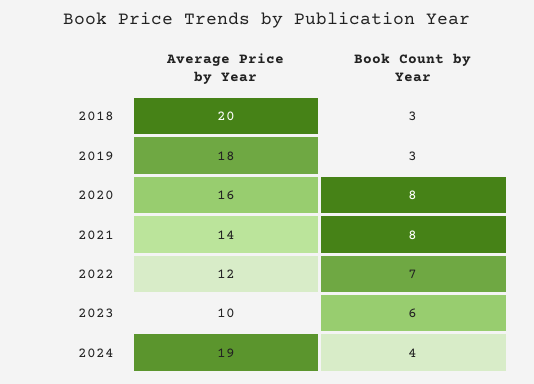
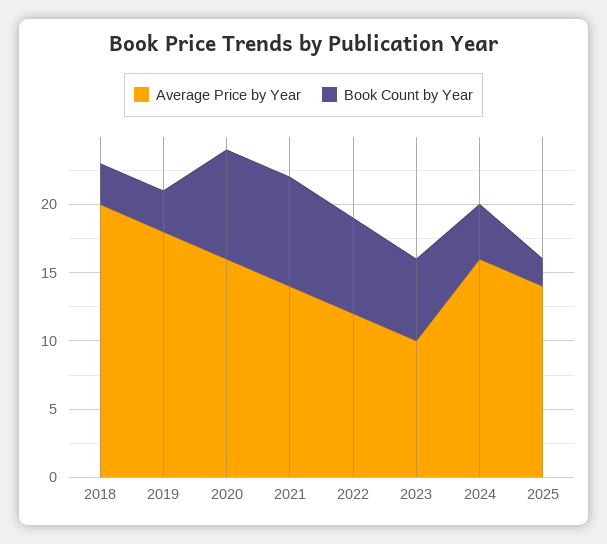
Average Price by Year, 2024: 19 -> 16
Average Price by Year, 2025: none -> 14
Book Count by Year, 2025: none -> 2

